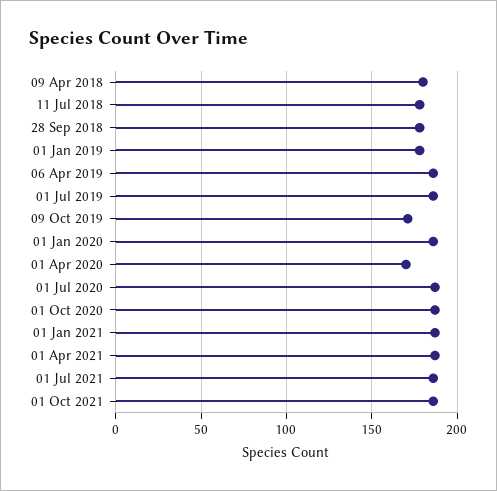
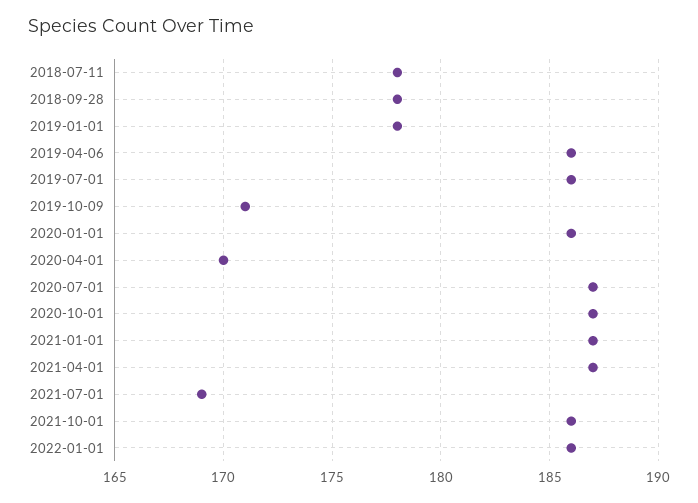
09 Apr 2018: 180 -> none
01 Jul 2021: 185 -> 169
2022-01-01: none -> 186

